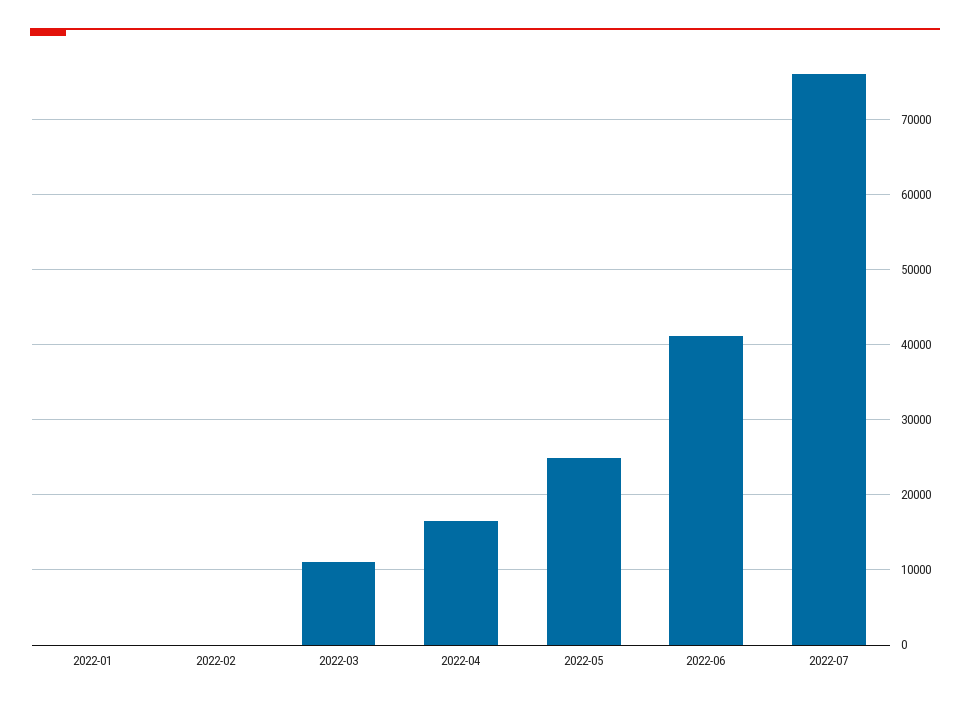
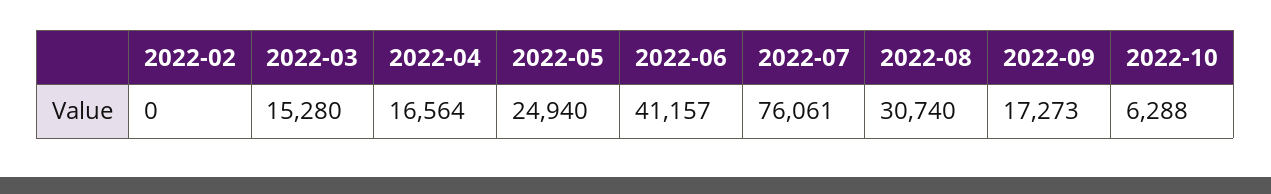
2022-01: 0 -> none
2022-03: 11000 -> 15280
2022-08: none -> 30740
2022-09: none -> 17273
2022-10: none -> 6288

